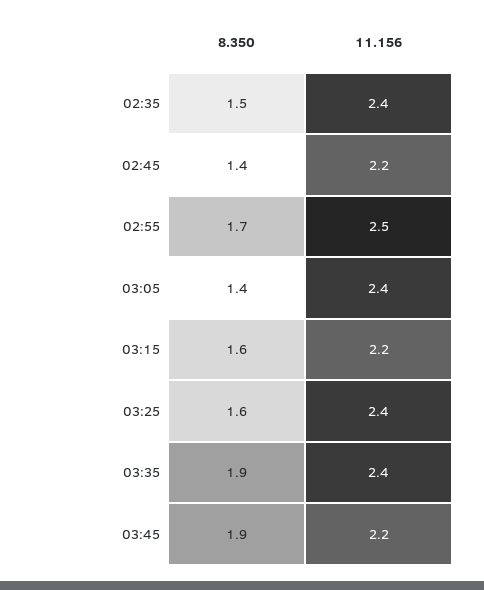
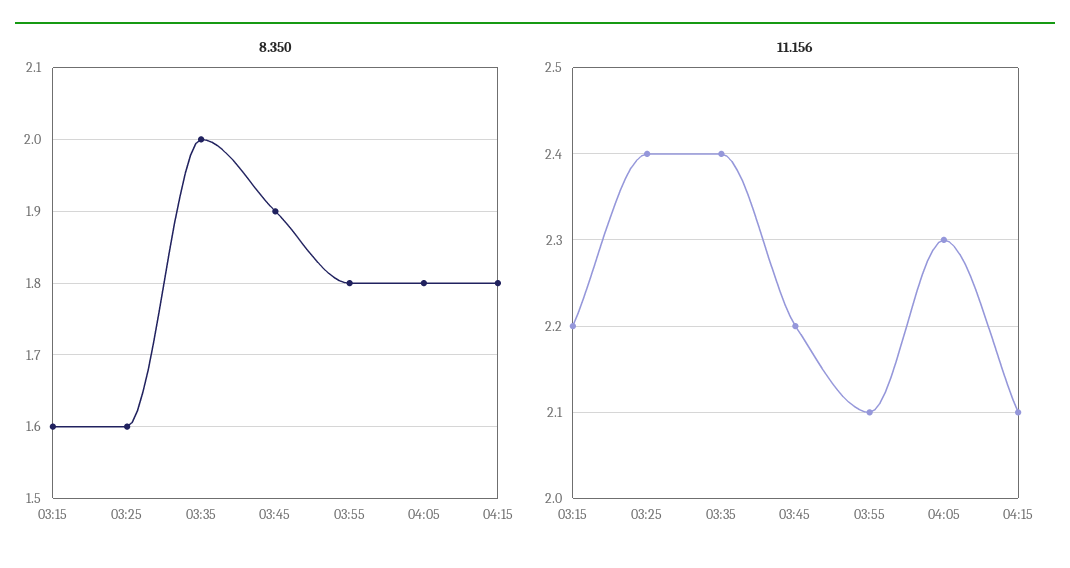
8.350, 02:35: 1.5 -> none
11.156, 02:35: 2.4 -> none
8.350, 02:45: 1.4 -> none
11.156, 02:45: 2.2 -> none
8.350, 02:55: 1.7 -> none
11.156, 02:55: 2.5 -> none
8.350, 03:05: 1.4 -> none
11.156, 03:05: 2.4 -> none
8.350, 03:35: 1.9 -> 2
8.350, 03:55: none -> 1.8
8.350, 04:05: none -> 1.8
8.350, 04:15: none -> 1.8
11.156, 03:55: none -> 2.1
11.156, 04:05: none -> 2.3
11.156, 04:15: none -> 2.1

